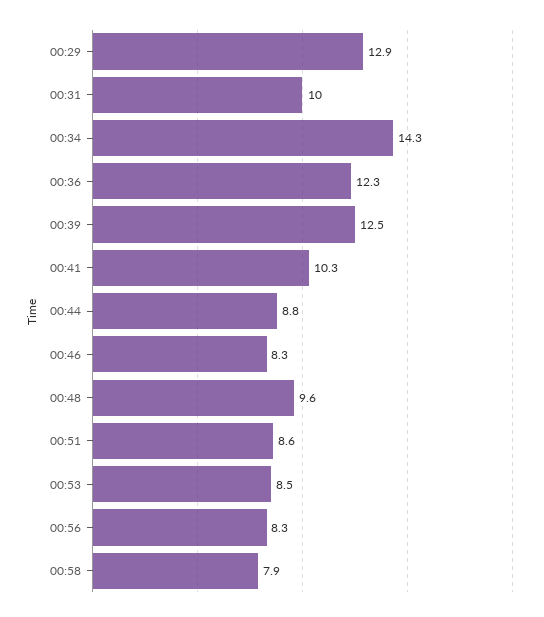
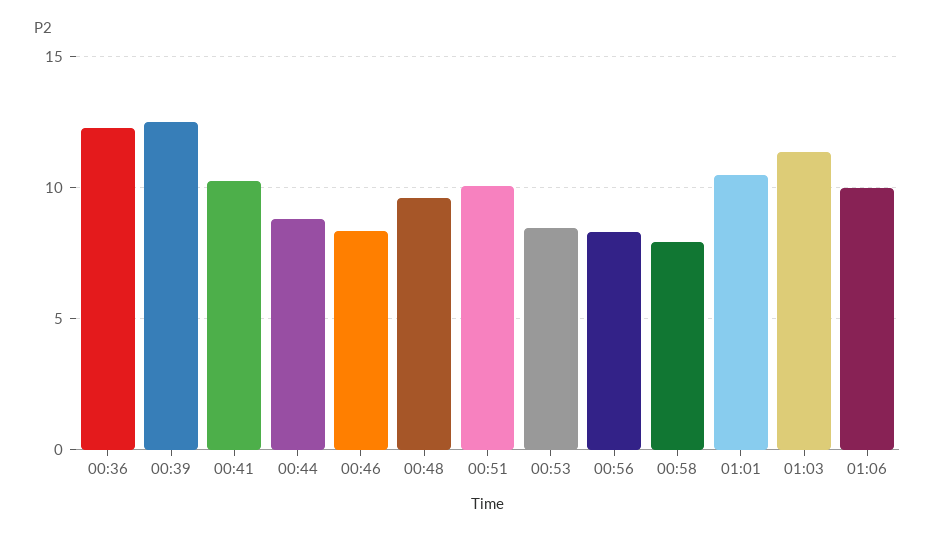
00:29: 12.9 -> none
00:31: 10 -> none
00:34: 14.3 -> none
00:51: 8.6 -> 10
01:01: none -> 10.5
01:03: none -> 11.5
01:06: none -> 10

